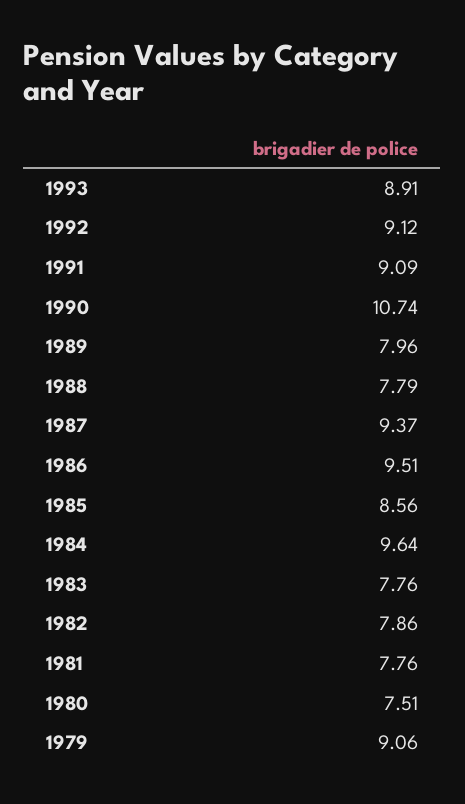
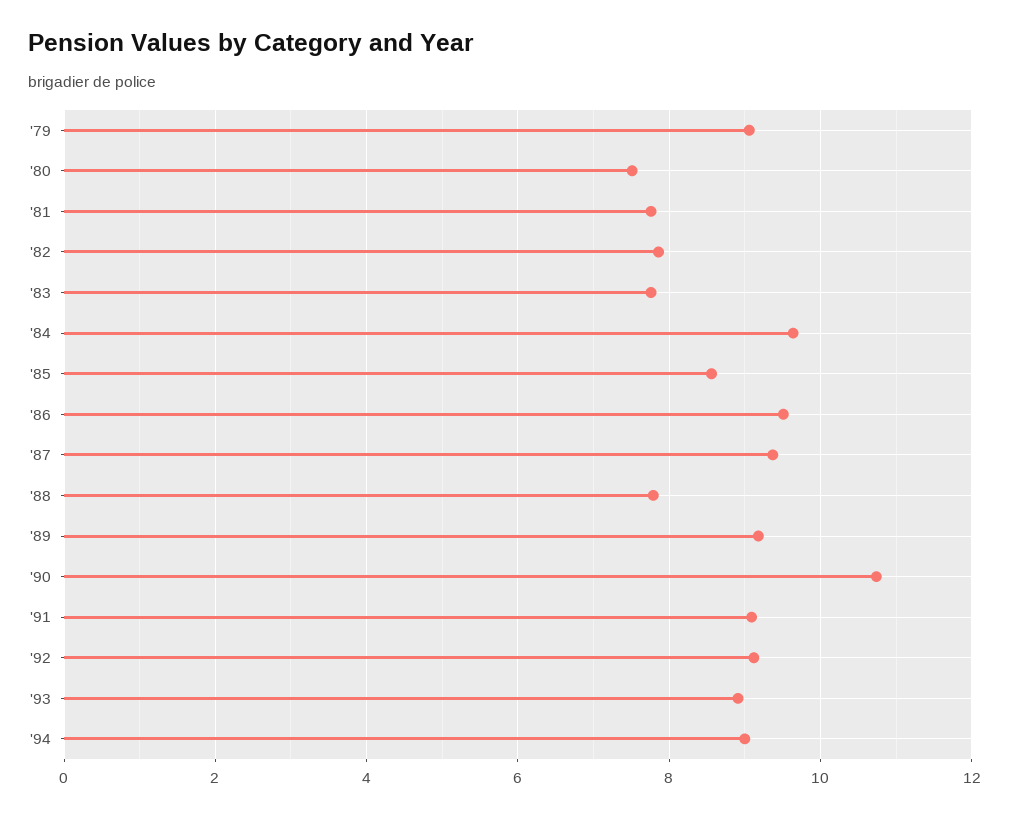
1989: 7.96 -> 9.2
'94: none -> 9

